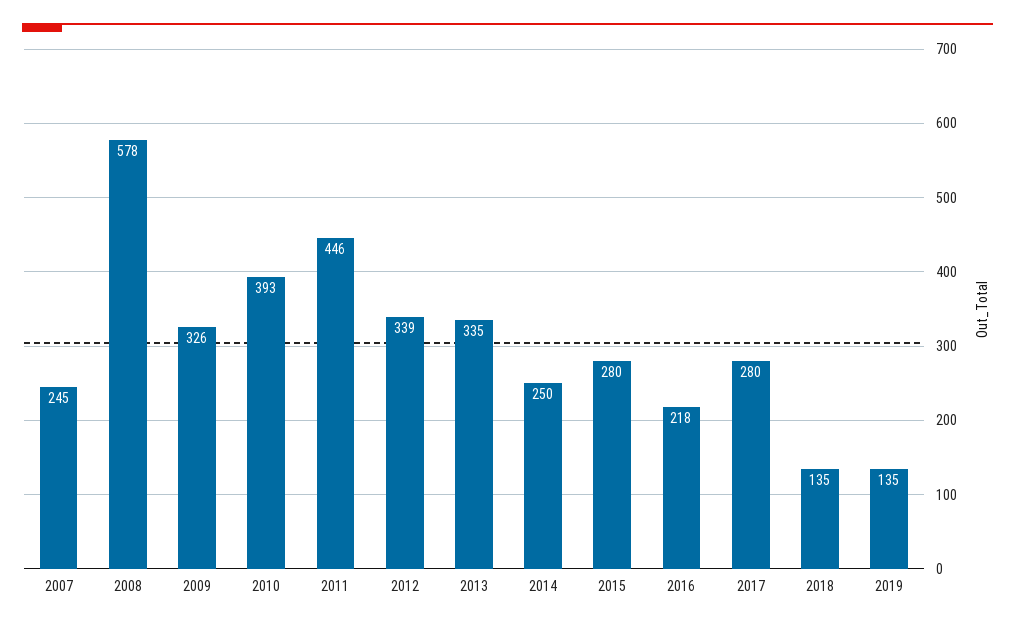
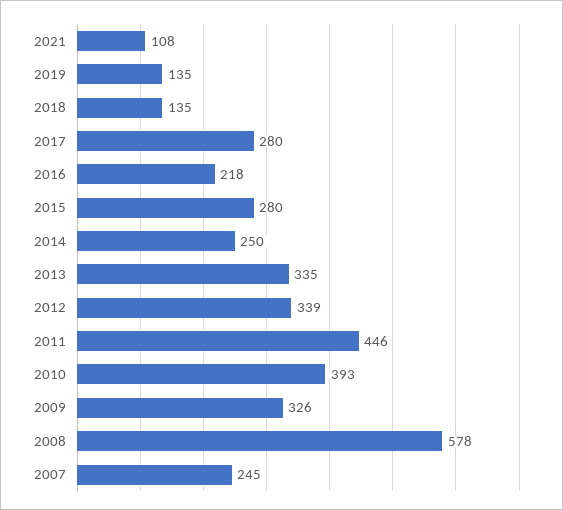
2021: none -> 108

